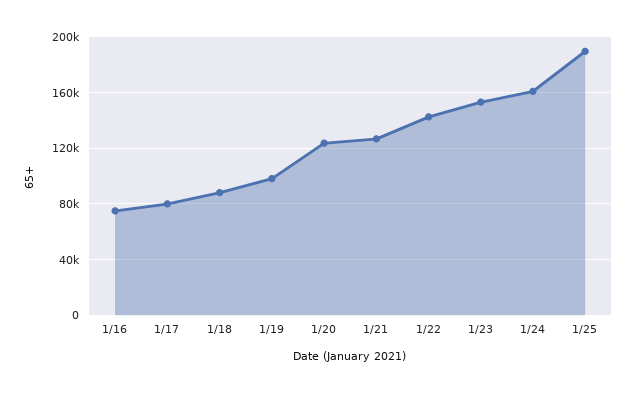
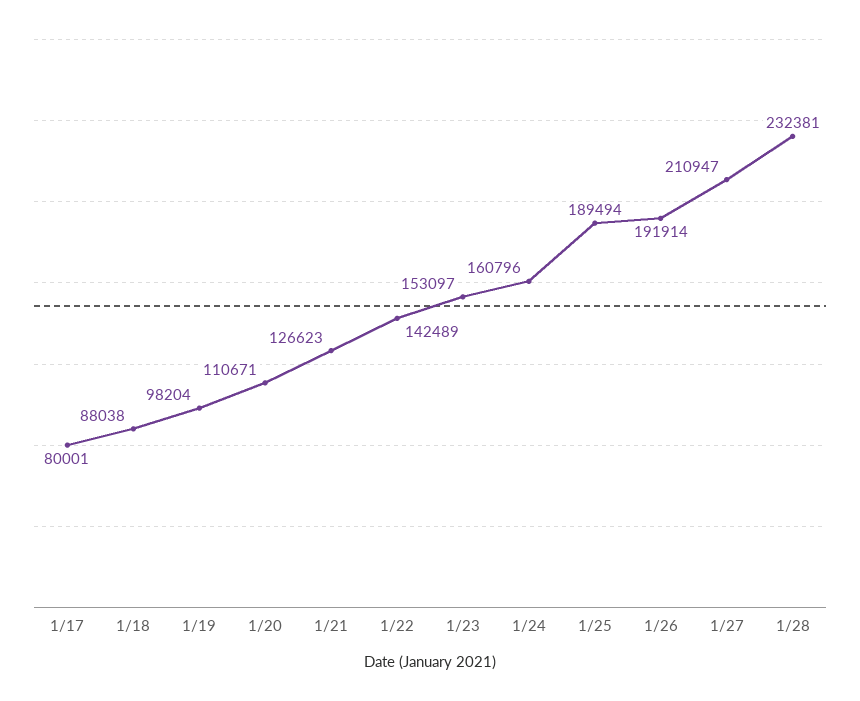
1/16: 75000 -> none
1/20: 125000 -> 110671
1/26: none -> 191914
1/27: none -> 210947
1/28: none -> 232381

